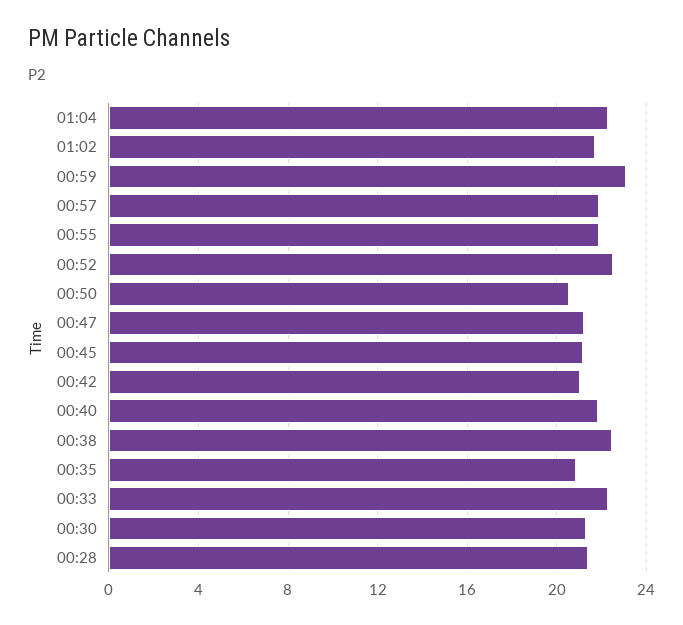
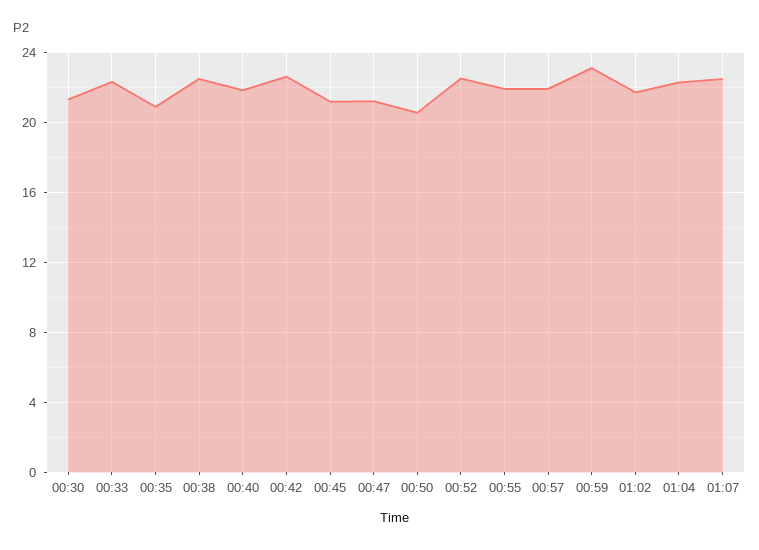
00:42: 21 -> 22.5
00:28: 21.5 -> none
01:07: none -> 22.5

